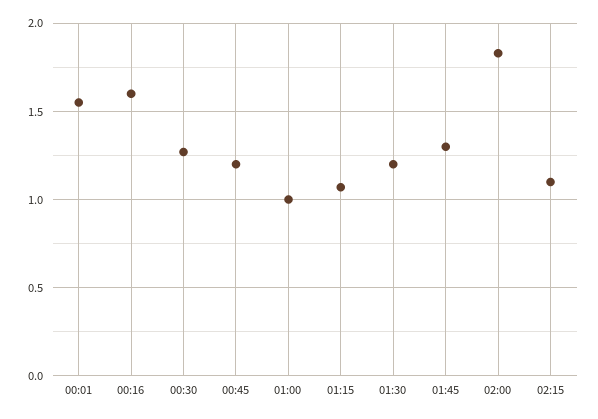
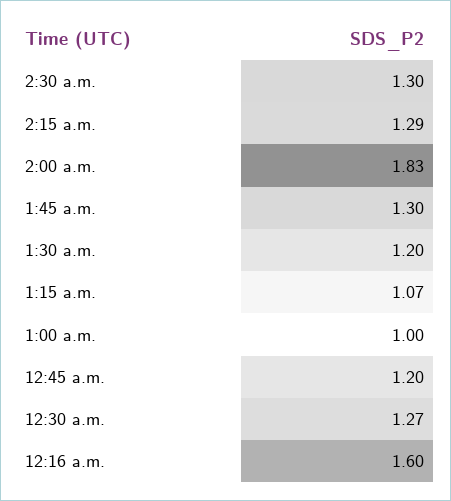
00:01: 1.55 -> none
02:15: 1.1 -> 1.29
2:30 a.m.: none -> 1.3

